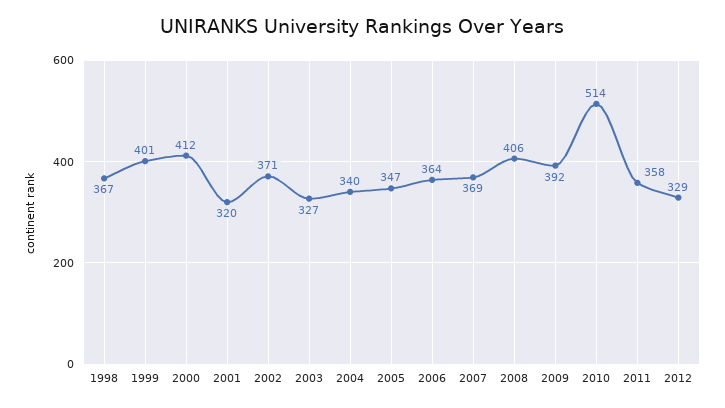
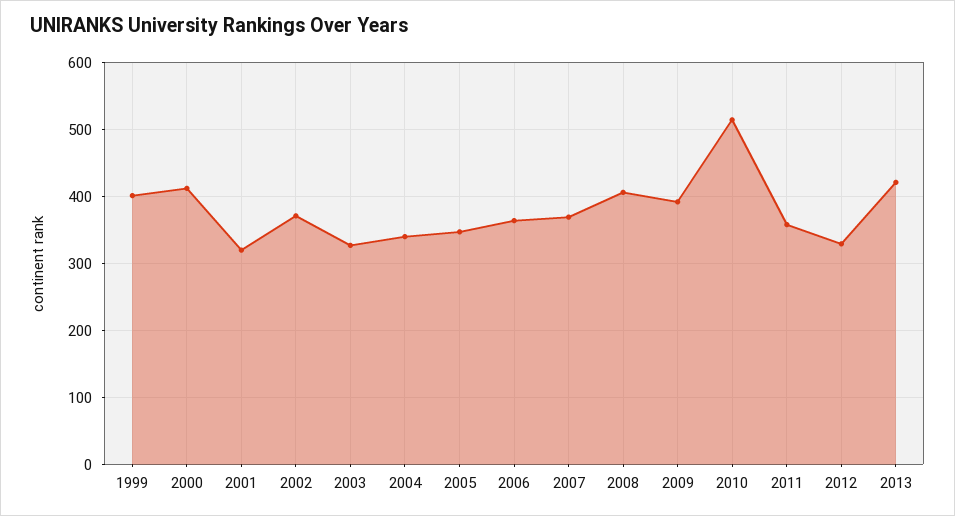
1998: 367 -> none
2013: none -> 420

